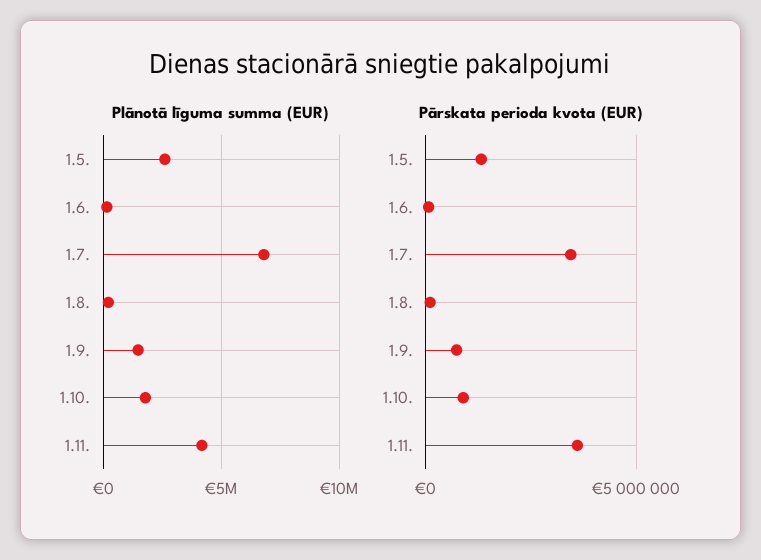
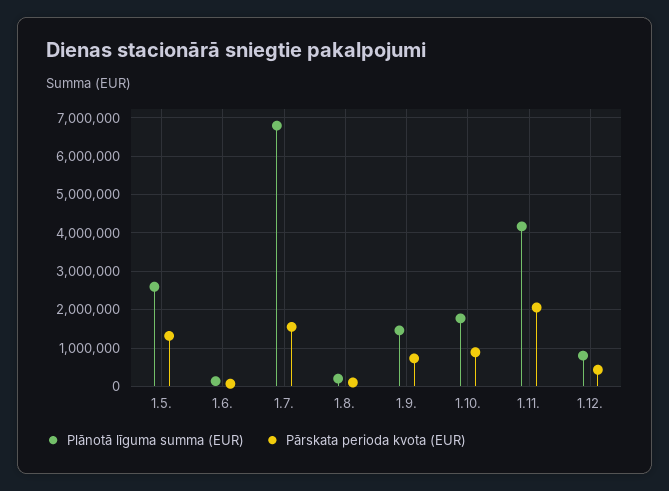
Pārskata perioda kvota (EUR), 1.7.: 3500000 -> 1600000
Pārskata perioda kvota (EUR), 1.11.: 3500000 -> 2000000
Plānotā līguma summa (EUR), 1.12.: none -> 800000
Pārskata perioda kvota (EUR), 1.12.: none -> 400000

